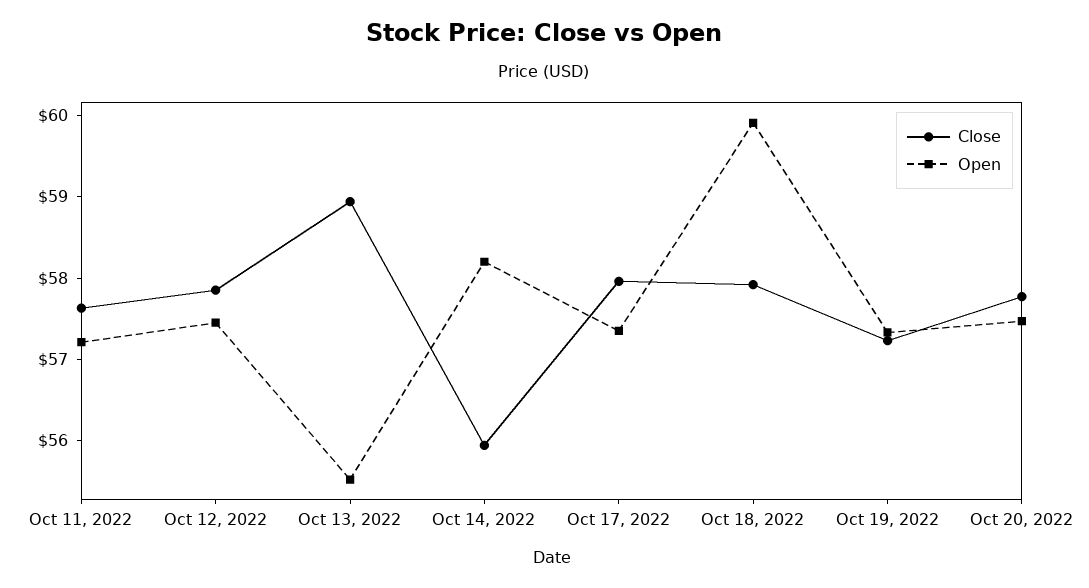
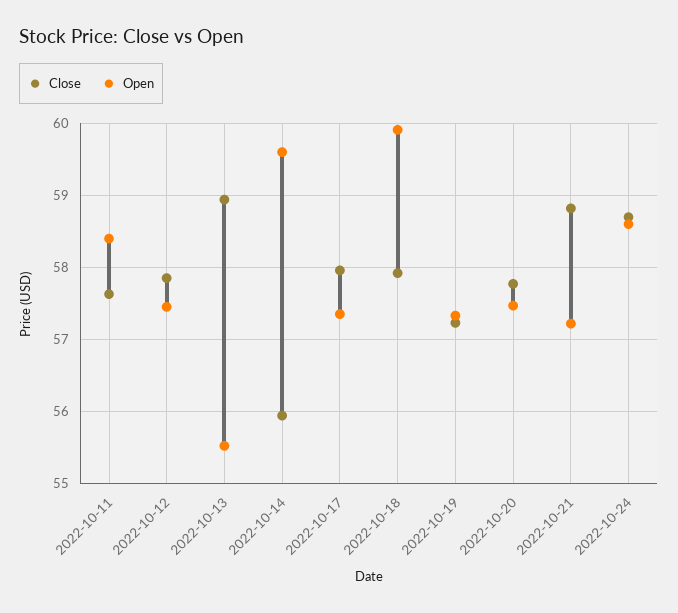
Open, Oct 11, 2022: 57.2 -> 58.4
Open, Oct 14, 2022: 58.2 -> 59.6
Close, 2022-10-21: none -> 58.8
Open, 2022-10-21: none -> 57.2
Close, 2022-10-24: none -> 58.7
Open, 2022-10-24: none -> 58.6

